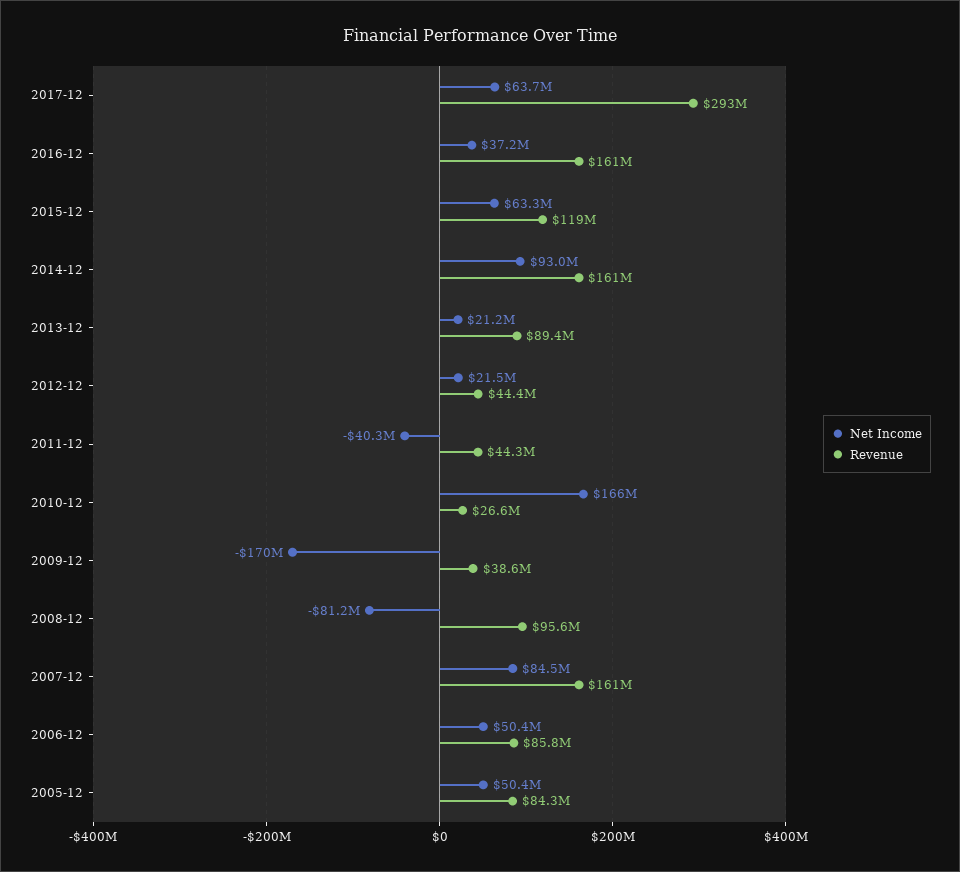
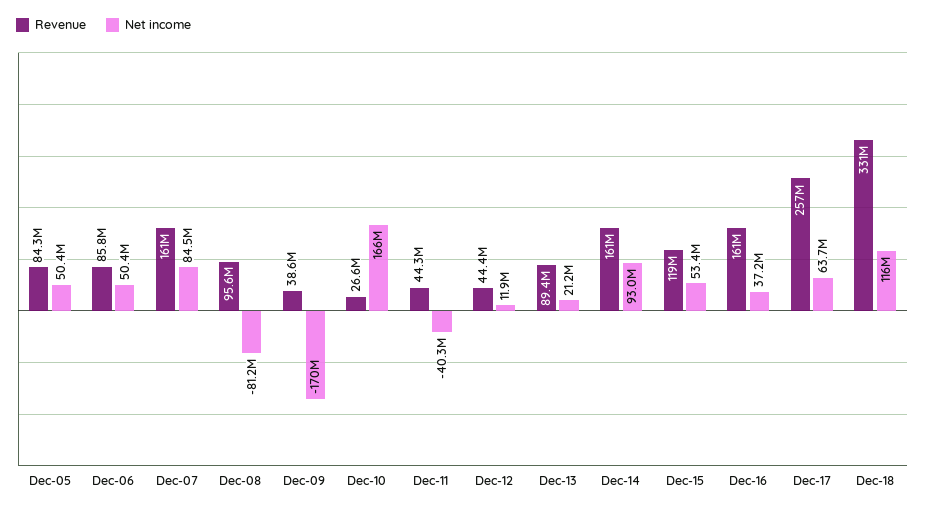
Revenue, 2017-12: 293000000 -> 257000000
Net Income, 2015-12: 63300000 -> 53400000
Net Income, 2012-12: 21500000 -> 11900000
Revenue, Dec-18: none -> 331000000
Net Income, Dec-18: none -> 116000000

